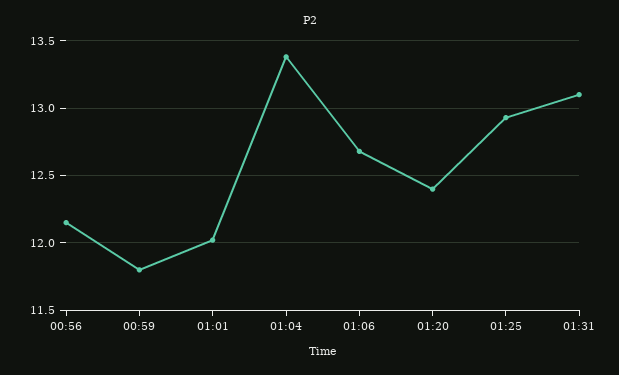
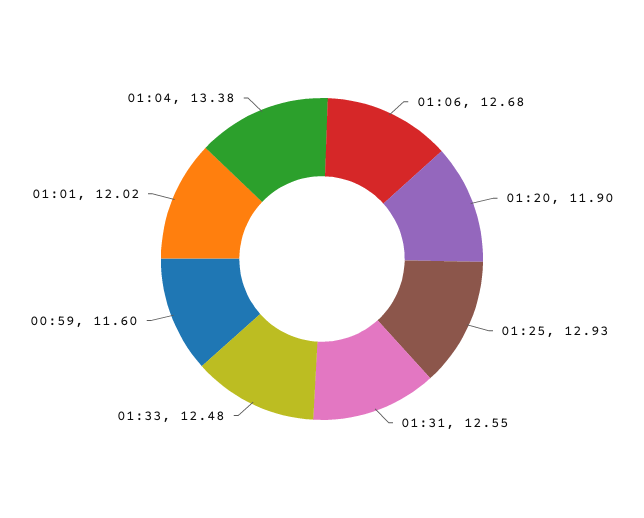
00:56: 12.15 -> none
00:59: 11.8 -> 11.6
01:20: 12.4 -> 11.9
01:31: 13.1 -> 12.55
01:33: none -> 12.48

